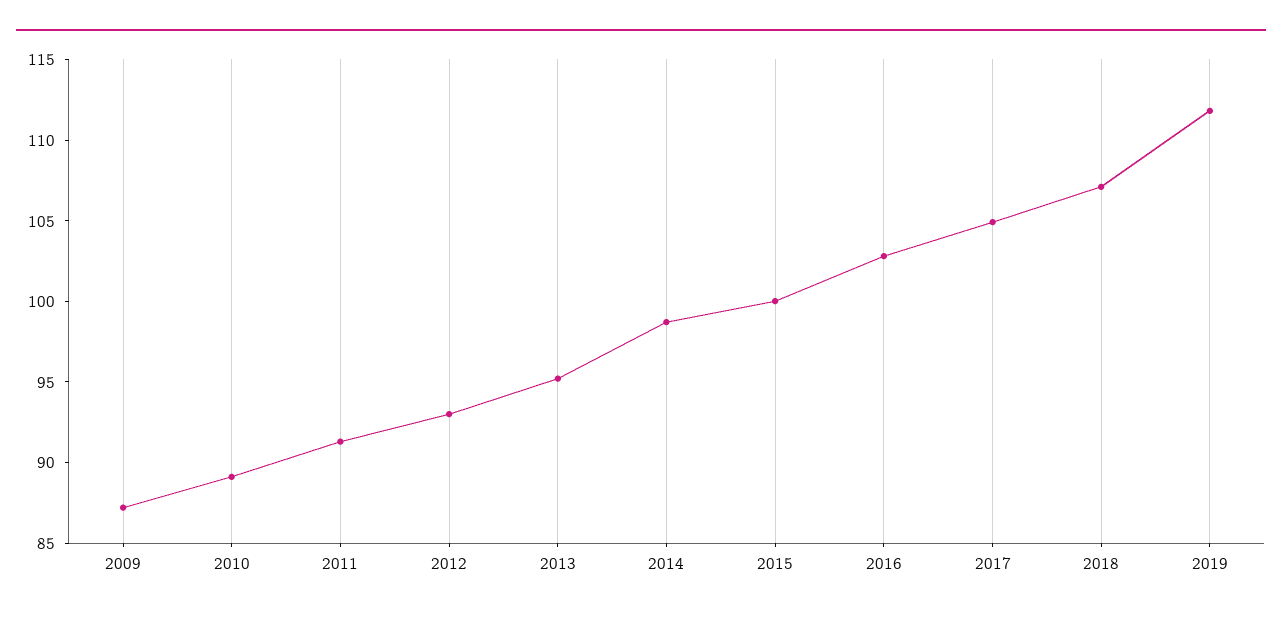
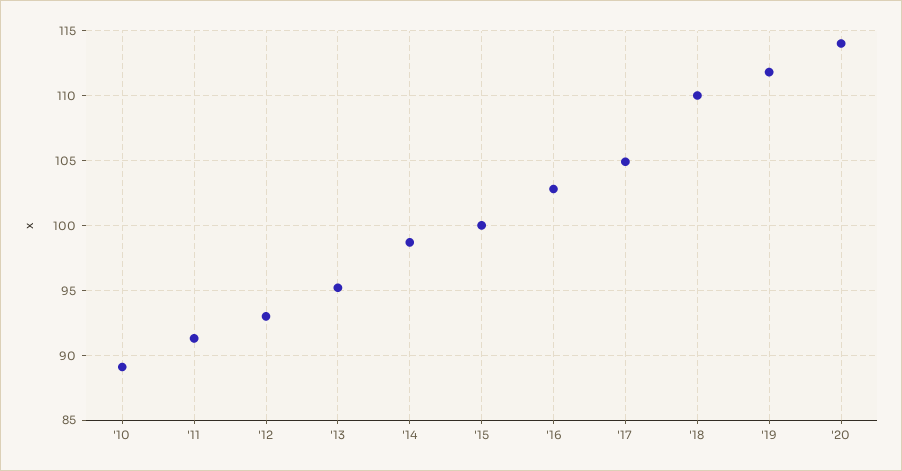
2009: 87 -> none
2018: 107 -> 110
'20: none -> 114

